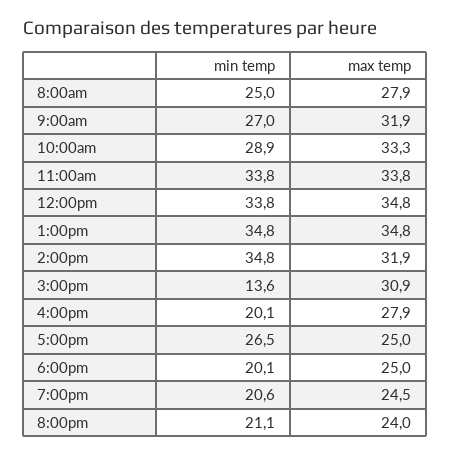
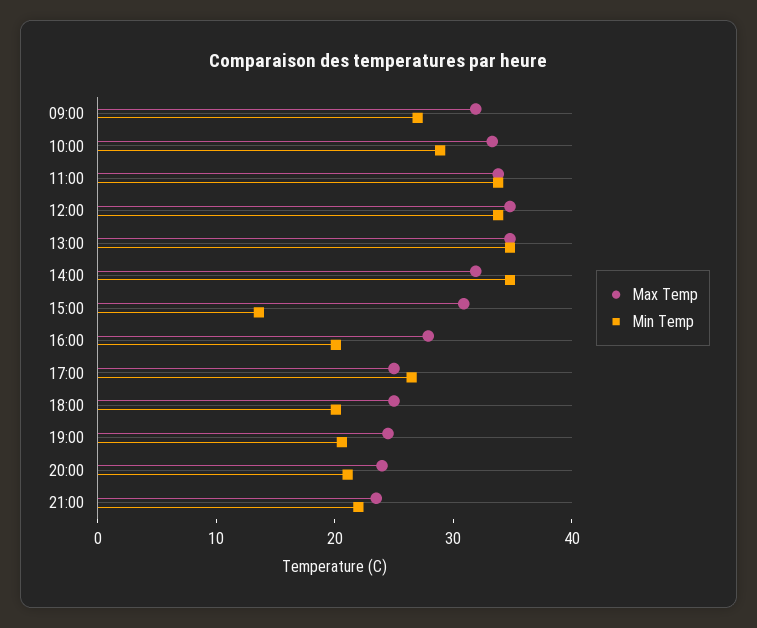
min temp, 8:00am: 25 -> none
max temp, 8:00am: 27.9 -> none
max temp, 21:00: none -> 24
min temp, 21:00: none -> 22

